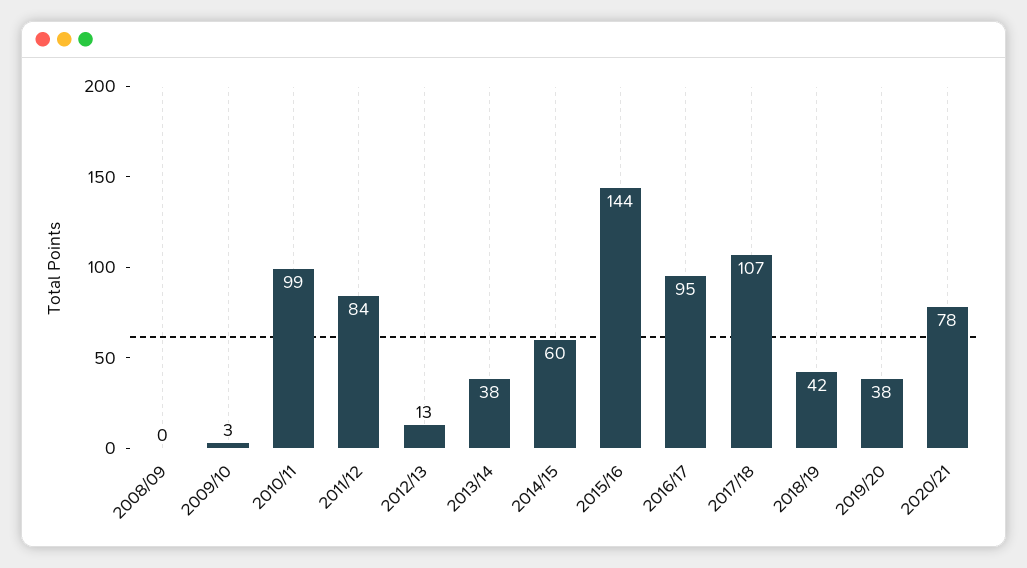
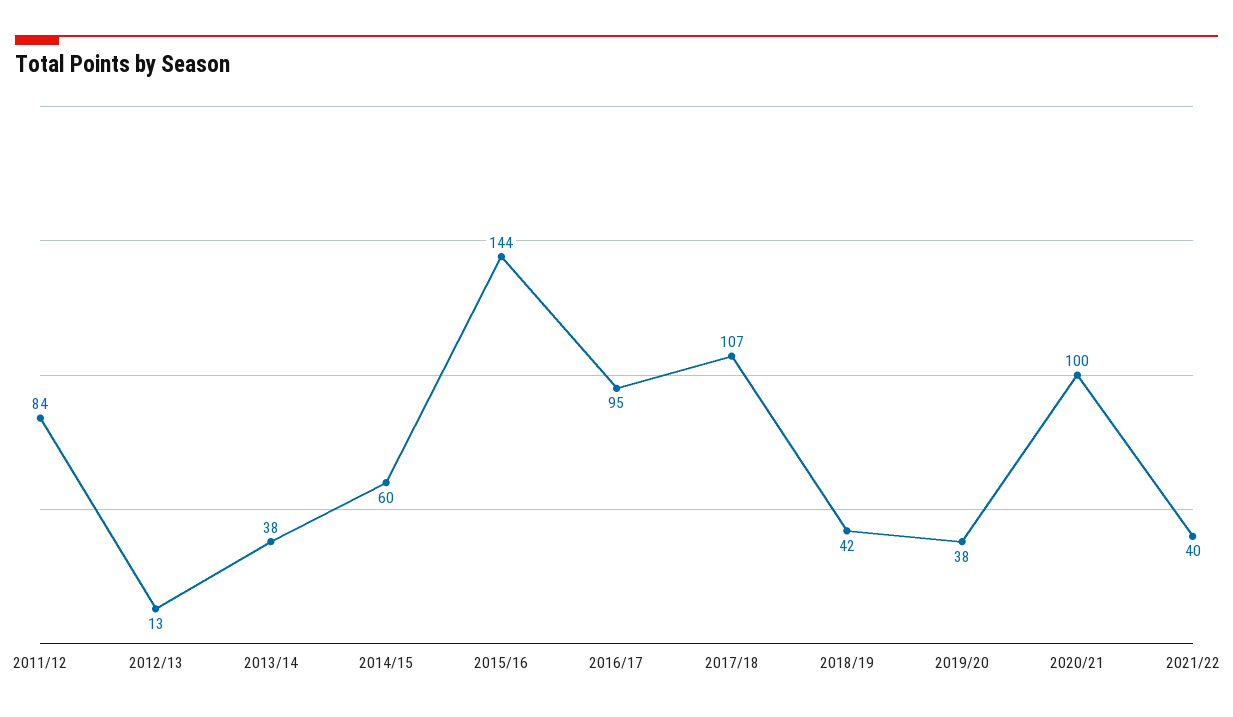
2008/09: 0 -> none
2009/10: 3 -> none
2010/11: 99 -> none
2020/21: 78 -> 100
2021/22: none -> 40

